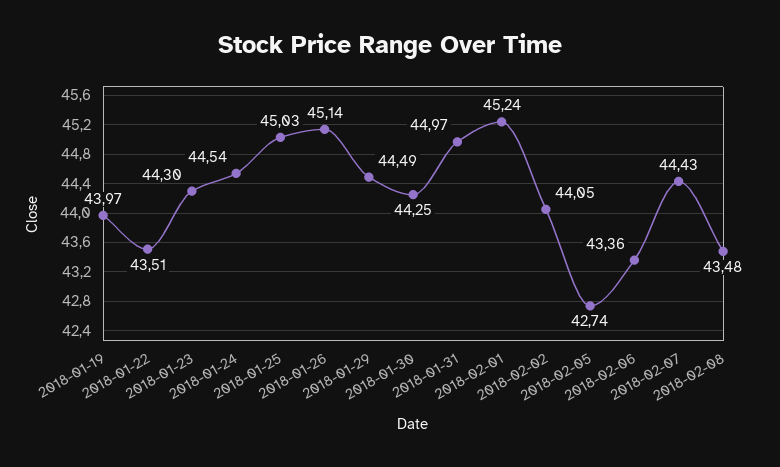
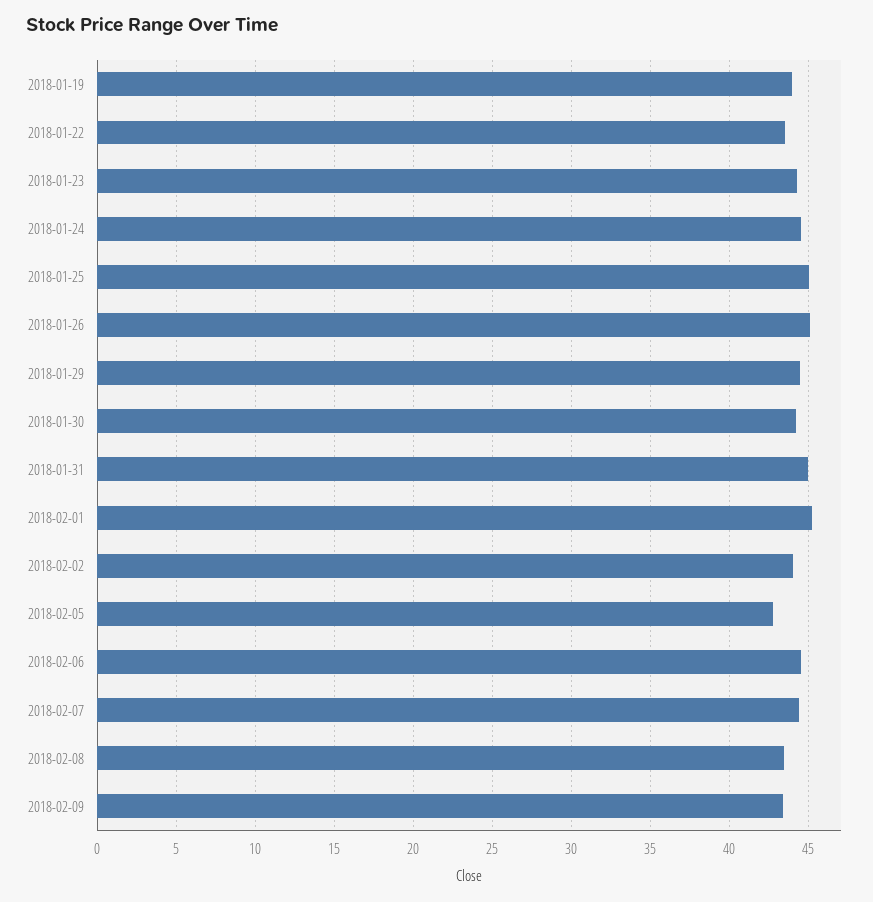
2018-02-06: 43.36 -> 44.5
2018-02-09: none -> 43.5

